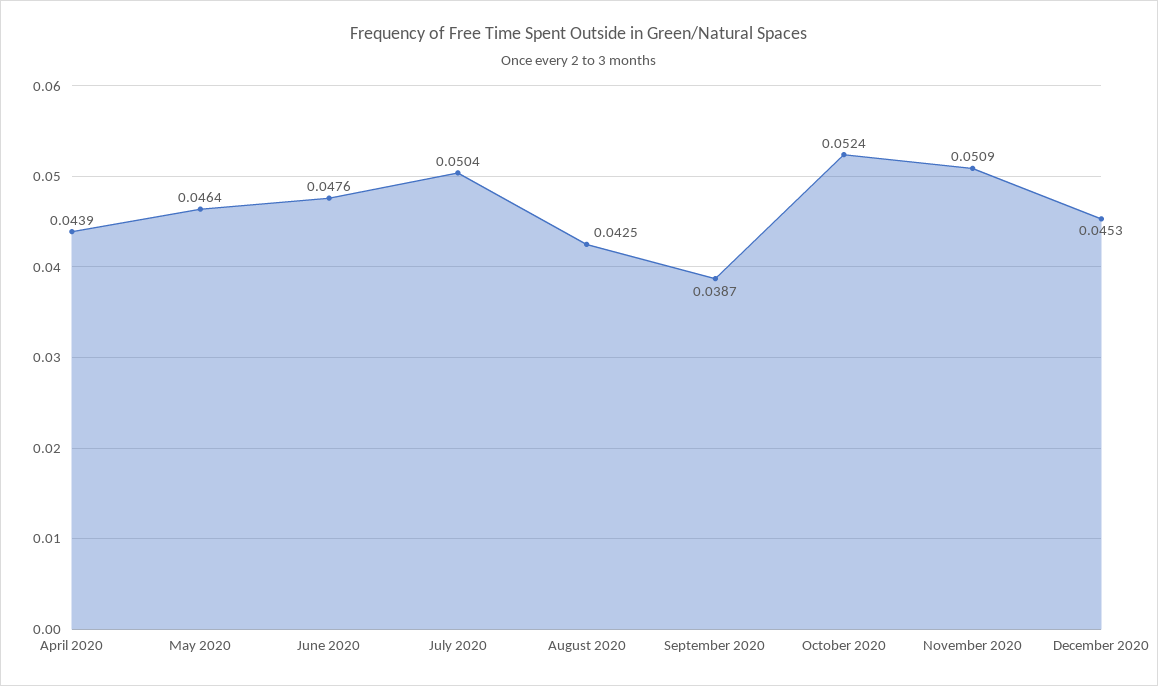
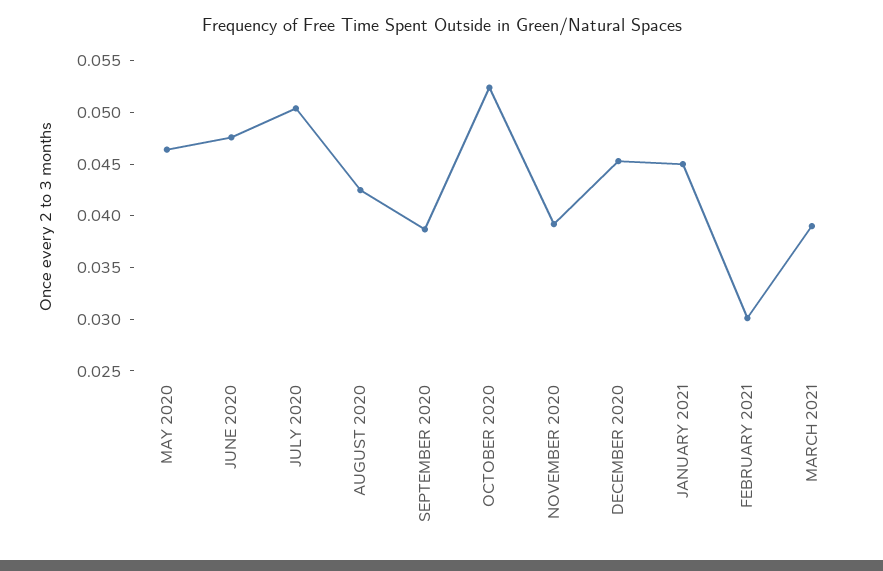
April 2020: 0.0439 -> none
November 2020: 0.0509 -> 0.039
JANUARY 2021: none -> 0.045
FEBRUARY 2021: none -> 0.03
MARCH 2021: none -> 0.039

